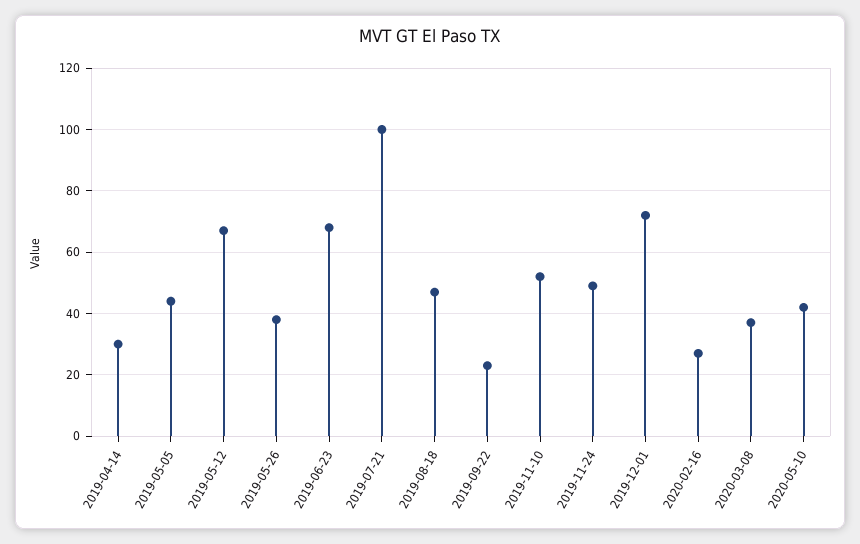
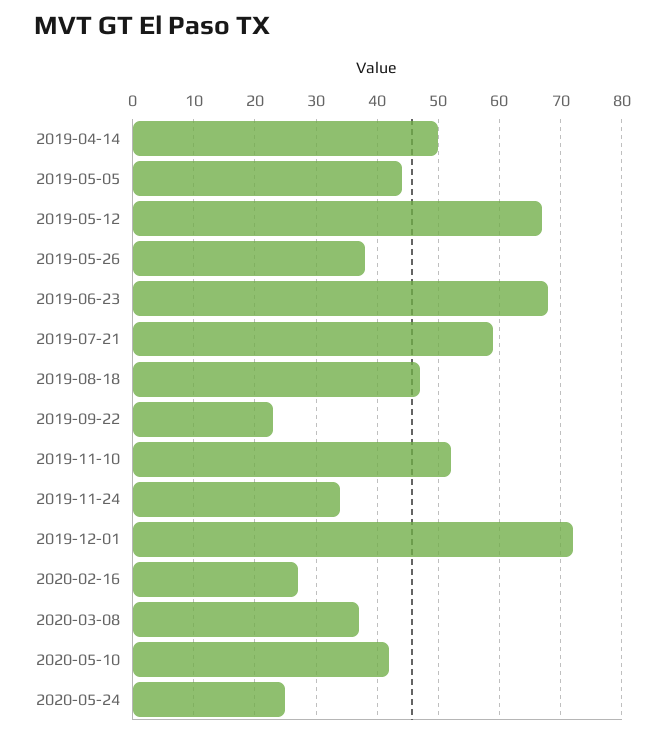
2019-04-14: 30 -> 50
2019-07-21: 100 -> 59
2019-11-24: 50 -> 34
2020-05-24: none -> 25

